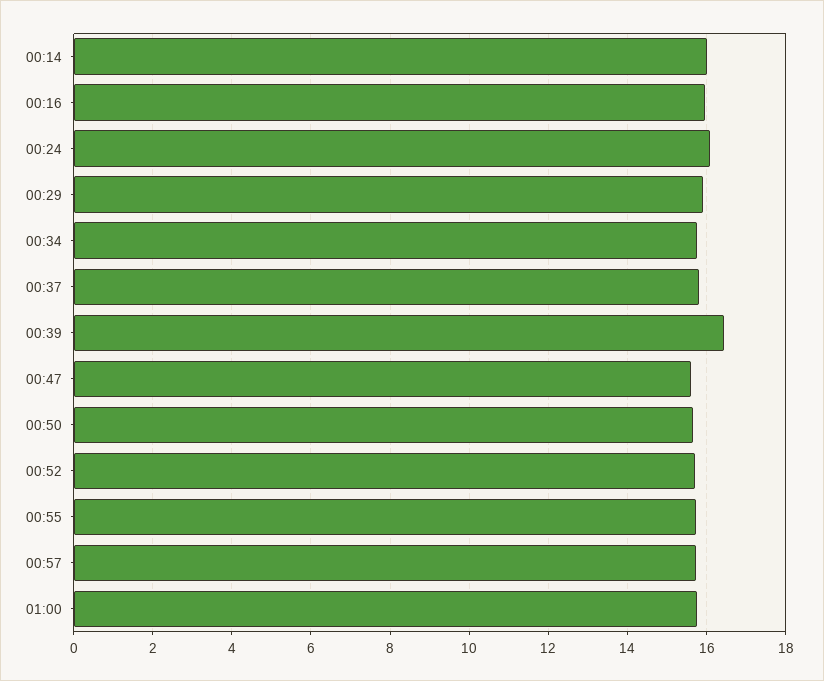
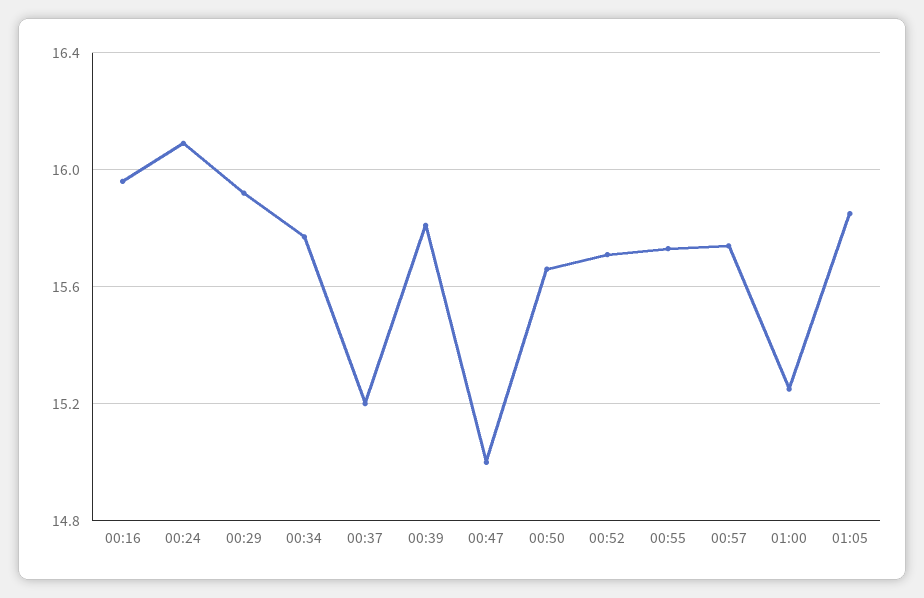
00:14: 16 -> none
00:37: 15.8 -> 15.2
00:39: 16.4 -> 15.8
00:47: 15.6 -> 15
01:00: 15.8 -> 15.25
01:05: none -> 15.85

